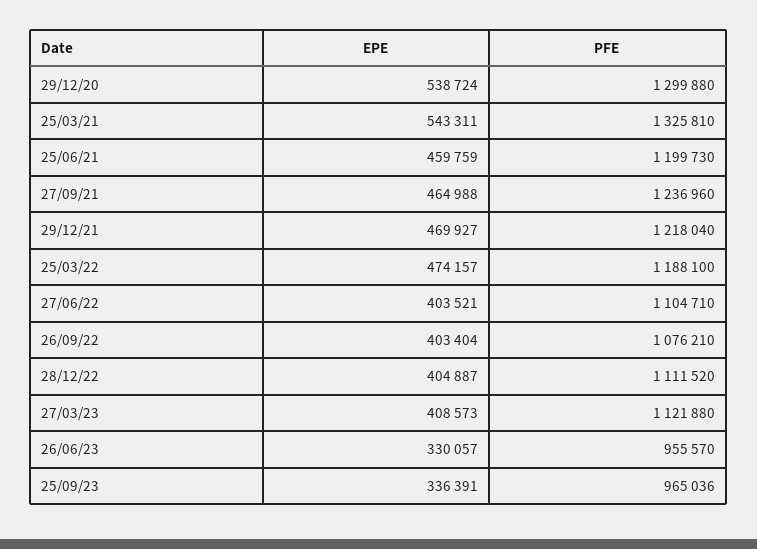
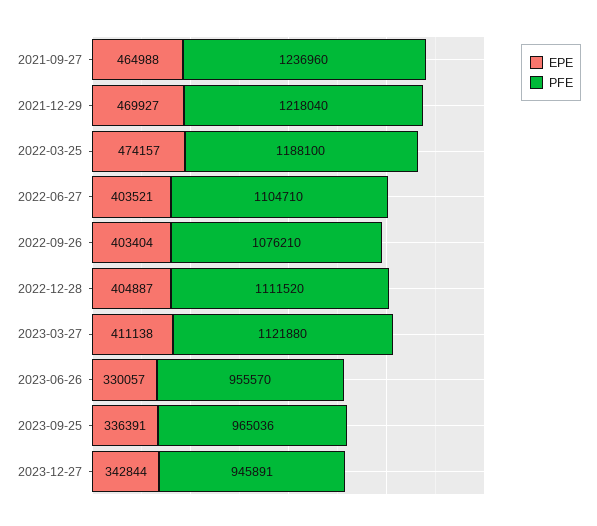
EPE, 29/12/20: 538724 -> none
PFE, 29/12/20: 1299880 -> none
EPE, 25/03/21: 543311 -> none
PFE, 25/03/21: 1325810 -> none
EPE, 25/06/21: 459759 -> none
PFE, 25/06/21: 1199730 -> none
EPE, 27/03/23: 408573 -> 411138
EPE, 2023-12-27: none -> 342844
PFE, 2023-12-27: none -> 945891

